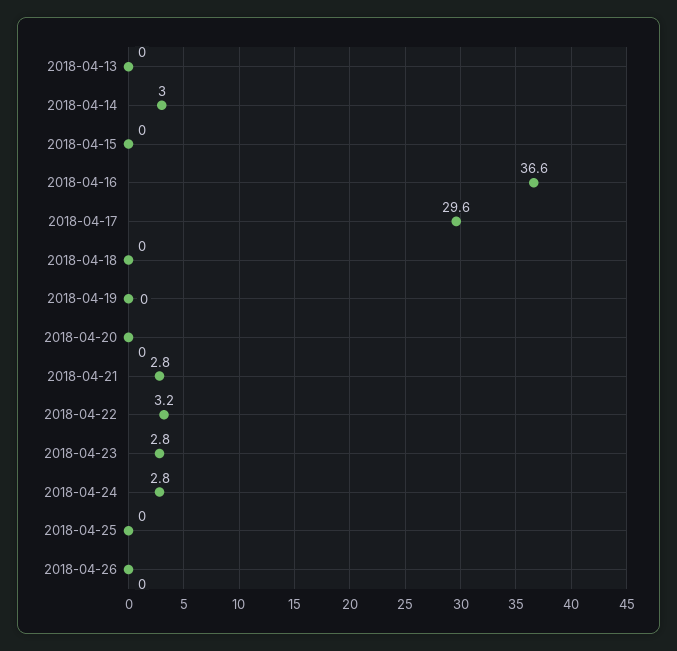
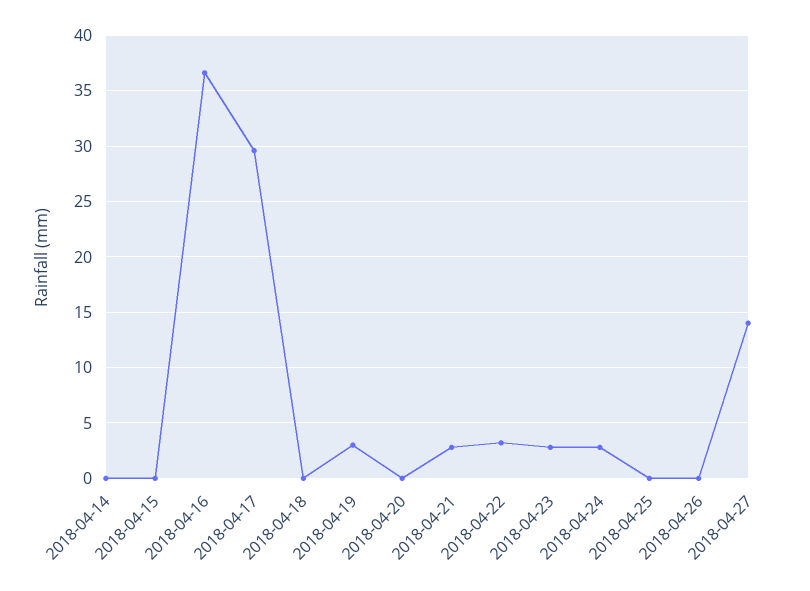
2018-04-13: 0 -> none
2018-04-14: 3 -> 0
2018-04-19: 0 -> 3
2018-04-27: none -> 14

